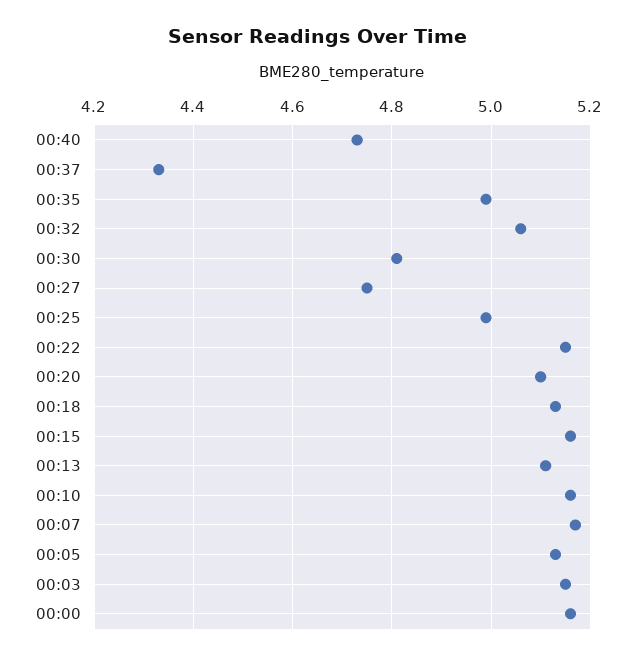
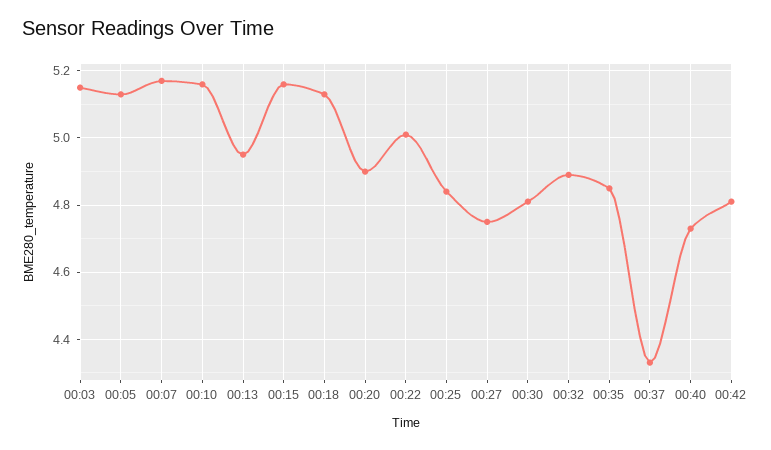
00:35: 5 -> 4.85
00:32: 5.05 -> 4.9
00:25: 5 -> 4.85
00:22: 5.15 -> 5
00:20: 5.1 -> 4.9
00:13: 5.1 -> 4.95
00:00: 5.15 -> none
00:42: none -> 4.8

